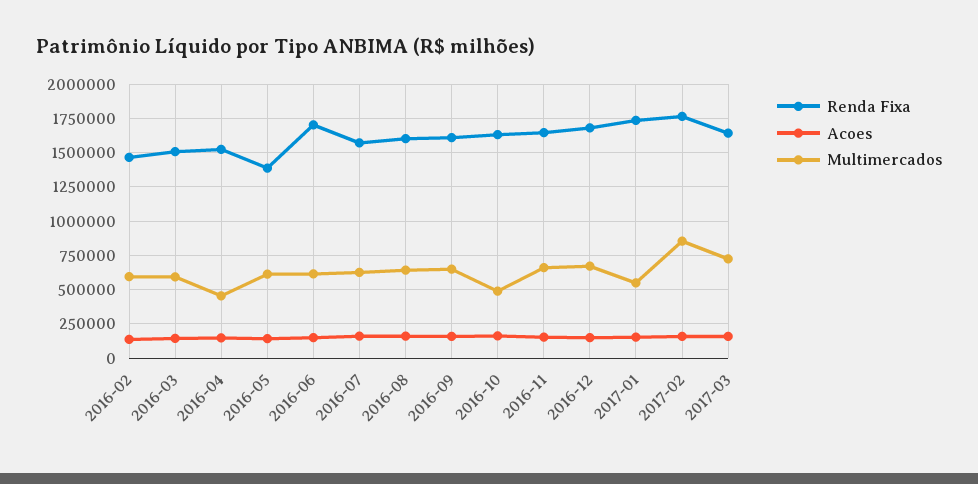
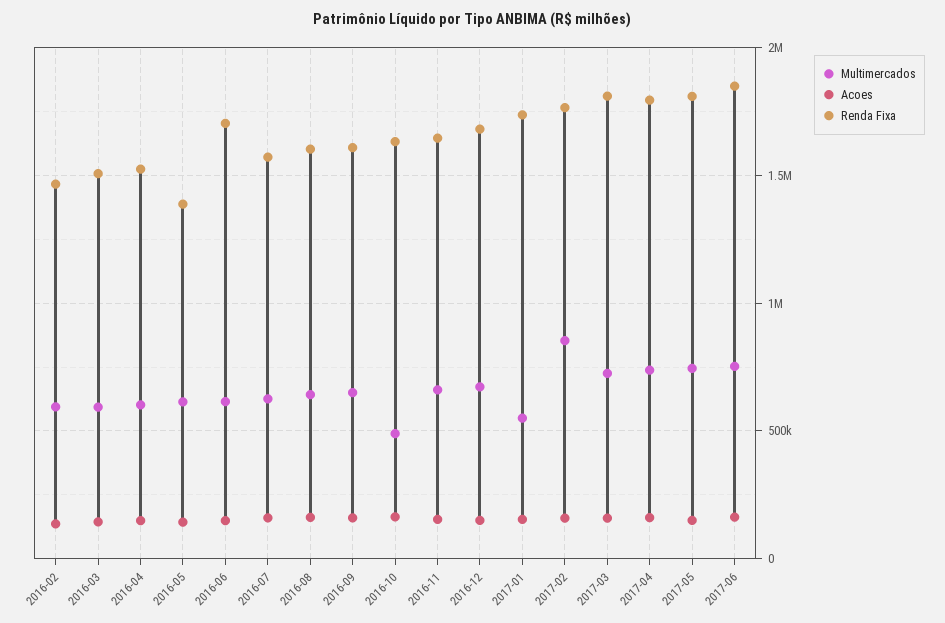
Multimercados, 2016-04: 450000 -> 600000
Renda Fixa, 2017-03: 1650000 -> 1800000
Multimercados, 2017-04: none -> 750000
Acoes, 2017-04: none -> 150000
Renda Fixa, 2017-04: none -> 1800000
Multimercados, 2017-05: none -> 750000
Acoes, 2017-05: none -> 150000
Renda Fixa, 2017-05: none -> 1800000
Multimercados, 2017-06: none -> 750000
Acoes, 2017-06: none -> 150000
Renda Fixa, 2017-06: none -> 1850000

